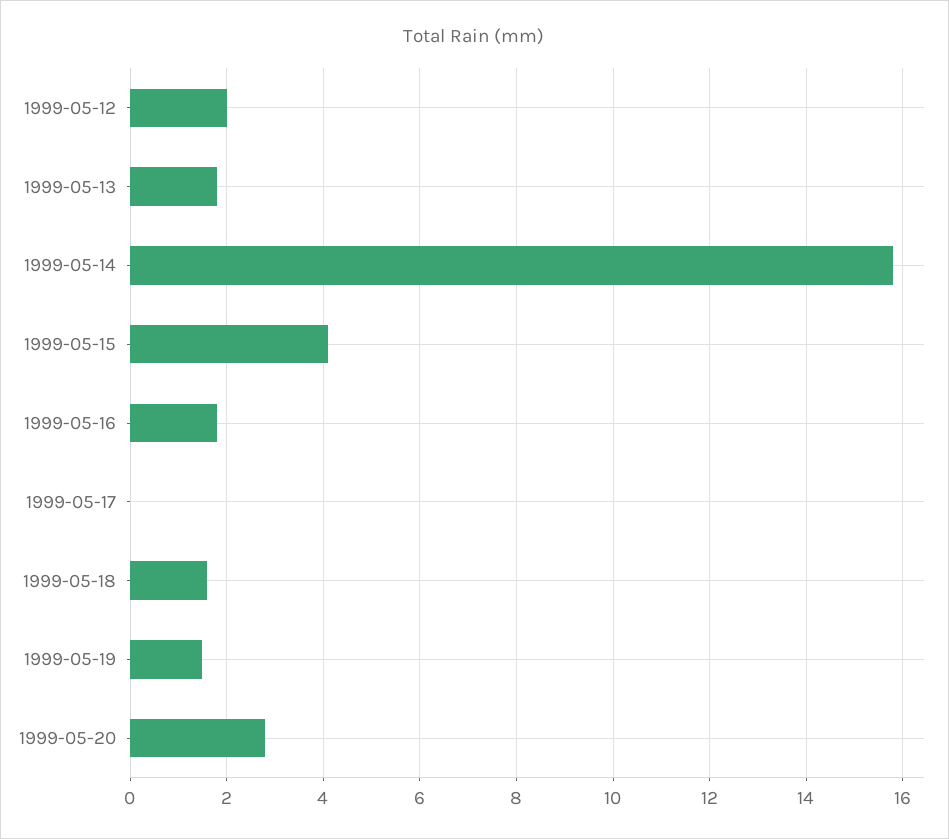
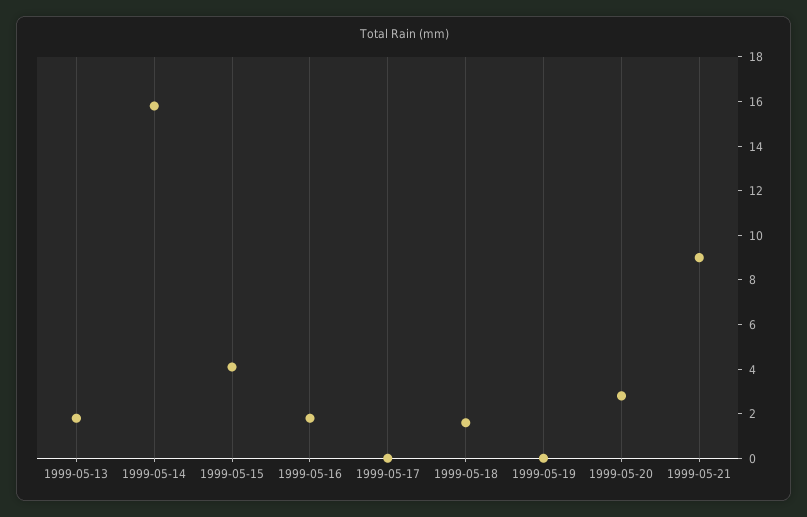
1999-05-12: 2 -> none
1999-05-19: 1.5 -> 0
1999-05-21: none -> 9

